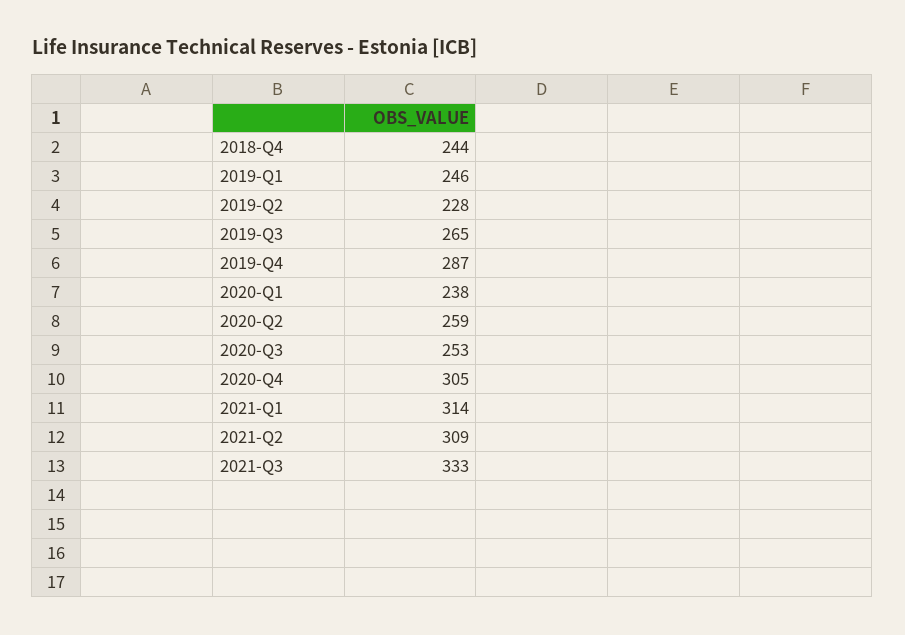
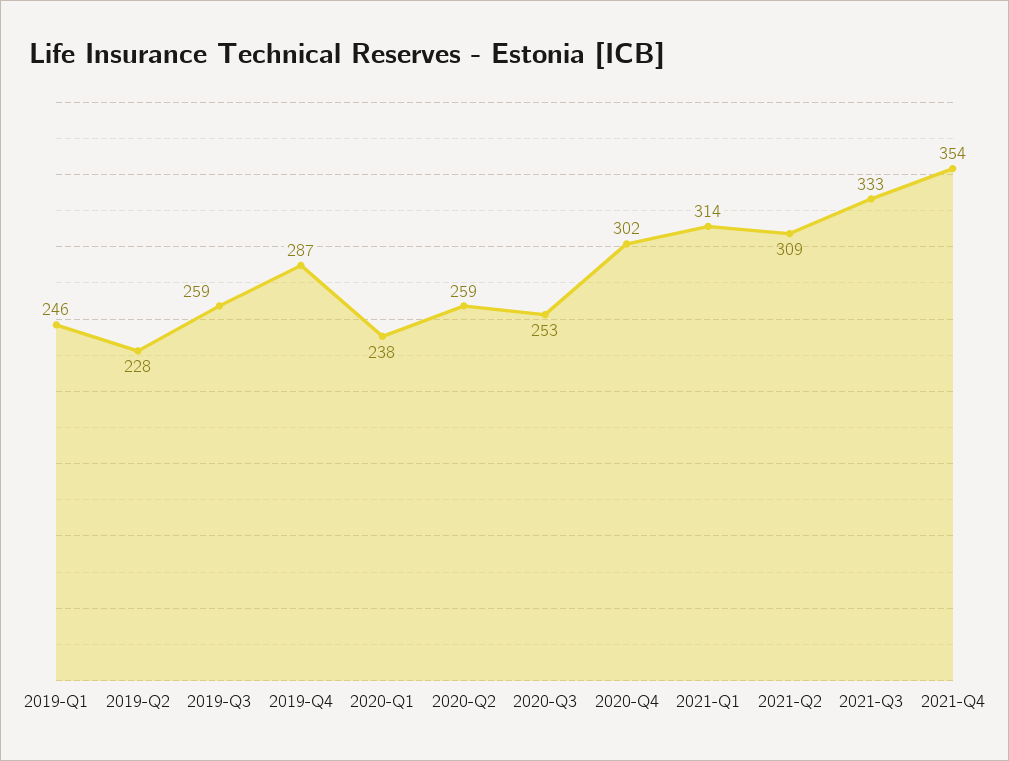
2018-Q4: 244 -> none
2019-Q3: 265 -> 259
2020-Q4: 305 -> 302
2021-Q4: none -> 354

